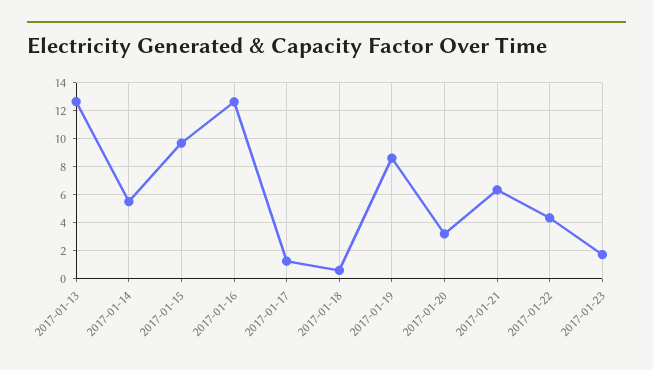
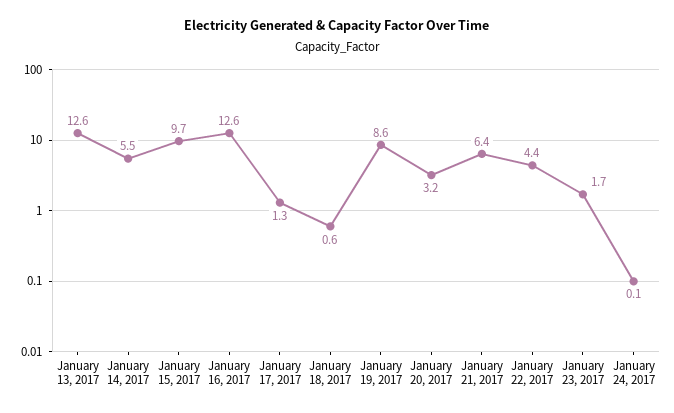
January 24, 2017: none -> 0.1

